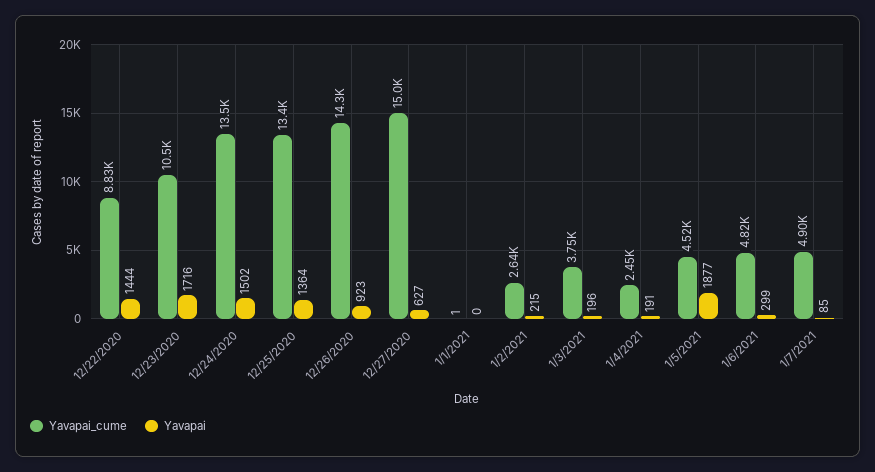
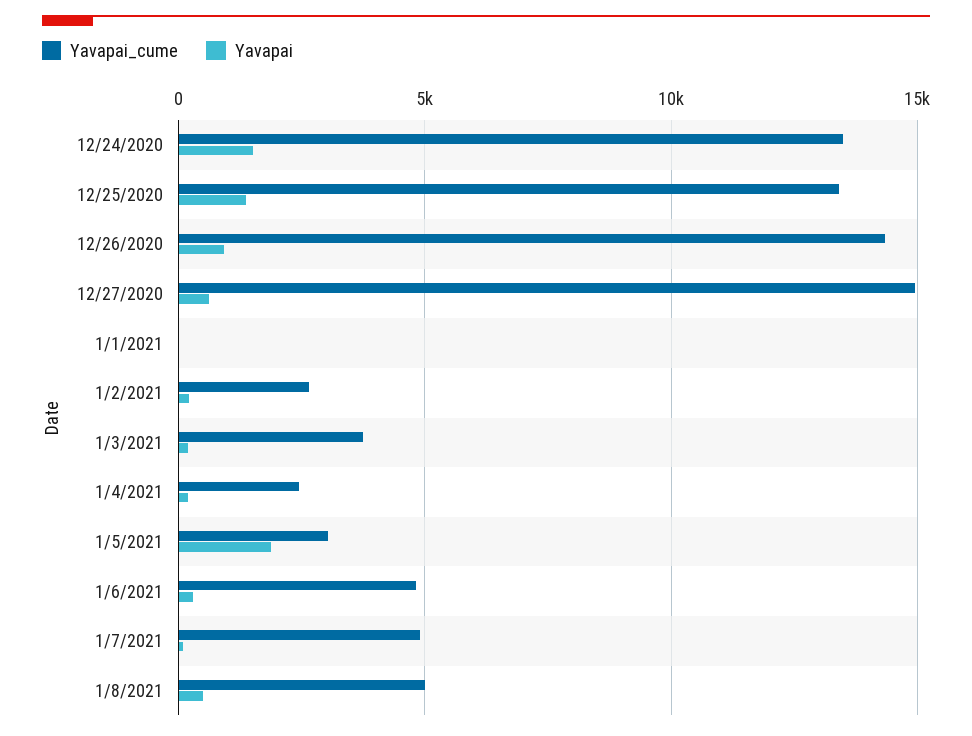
Yavapai_cume, 12/22/2020: 8830 -> none
Yavapai, 12/22/2020: 1444 -> none
Yavapai_cume, 12/23/2020: 10500 -> none
Yavapai, 12/23/2020: 1716 -> none
Yavapai_cume, 1/5/2021: 4520 -> 3000
Yavapai_cume, 1/8/2021: none -> 5000
Yavapai, 1/8/2021: none -> 500

